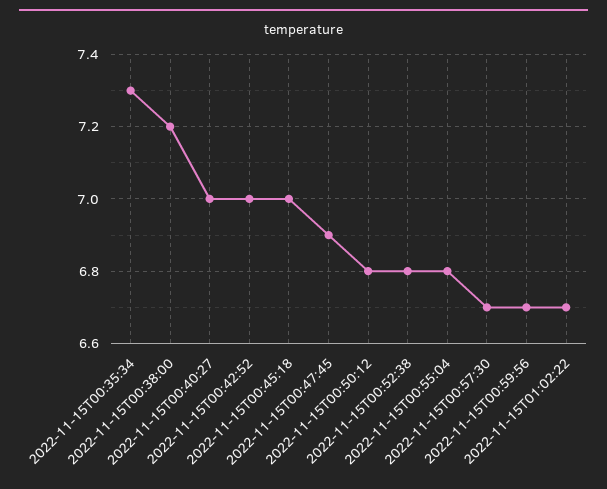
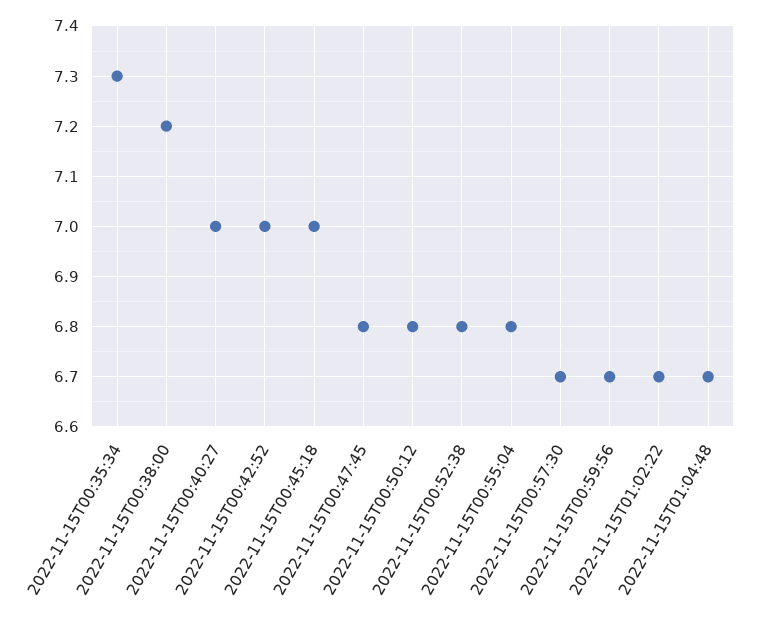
2022-11-15T00:47:45: 6.9 -> 6.8
2022-11-15T01:04:48: none -> 6.7

